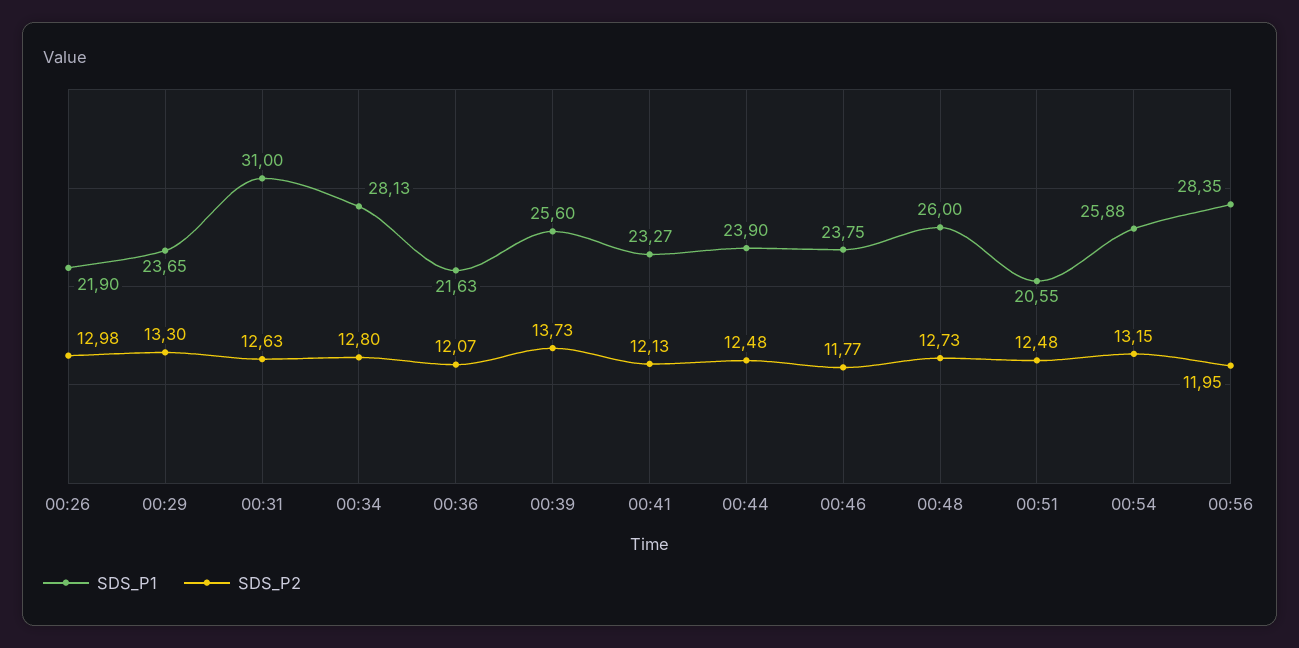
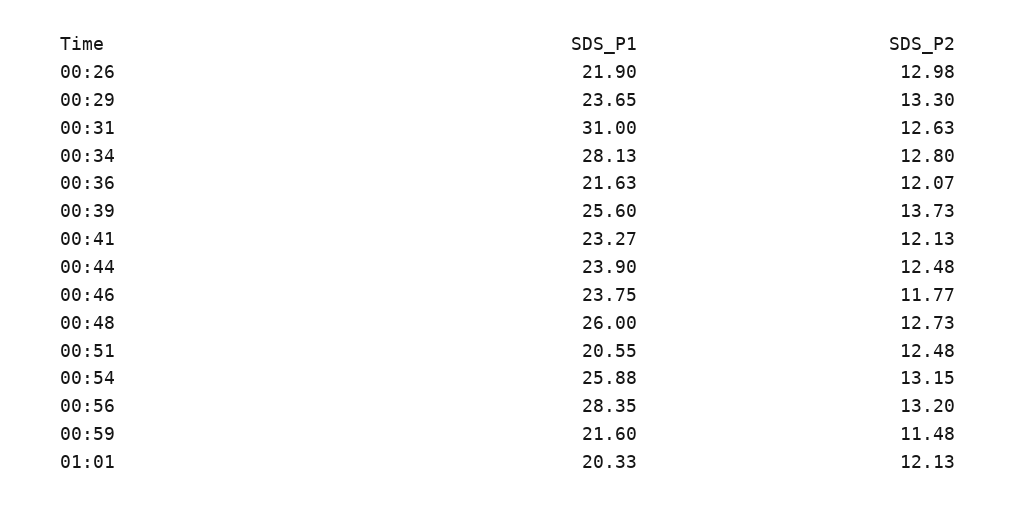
SDS_P2, 00:56: 11.95 -> 13.2
SDS_P1, 00:59: none -> 21.6
SDS_P2, 00:59: none -> 11.48
SDS_P1, 01:01: none -> 20.33
SDS_P2, 01:01: none -> 12.13

